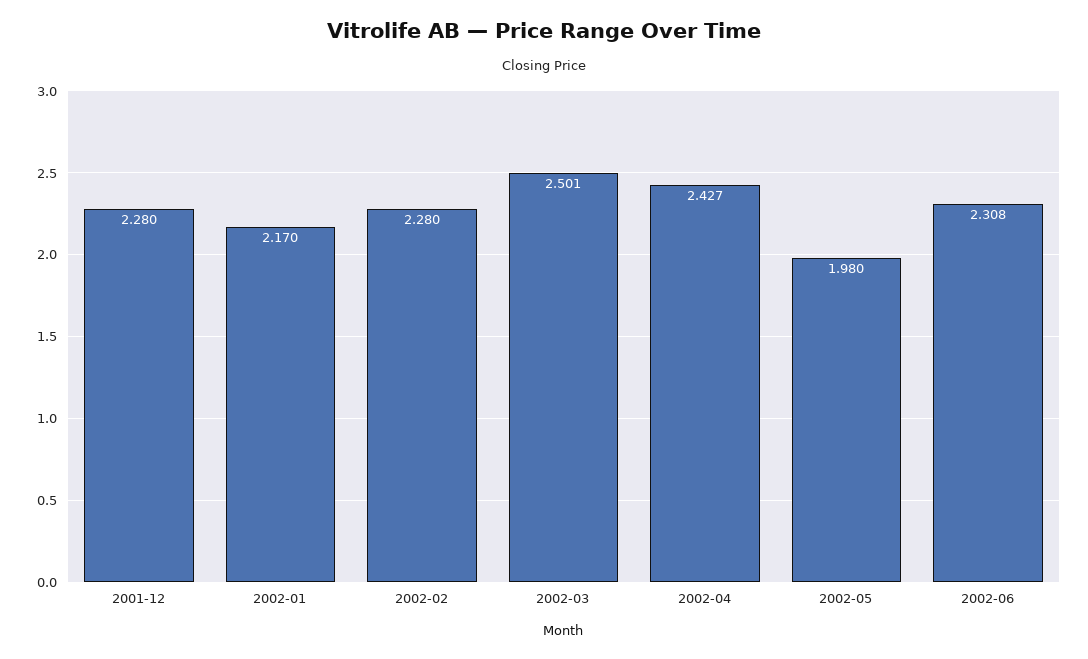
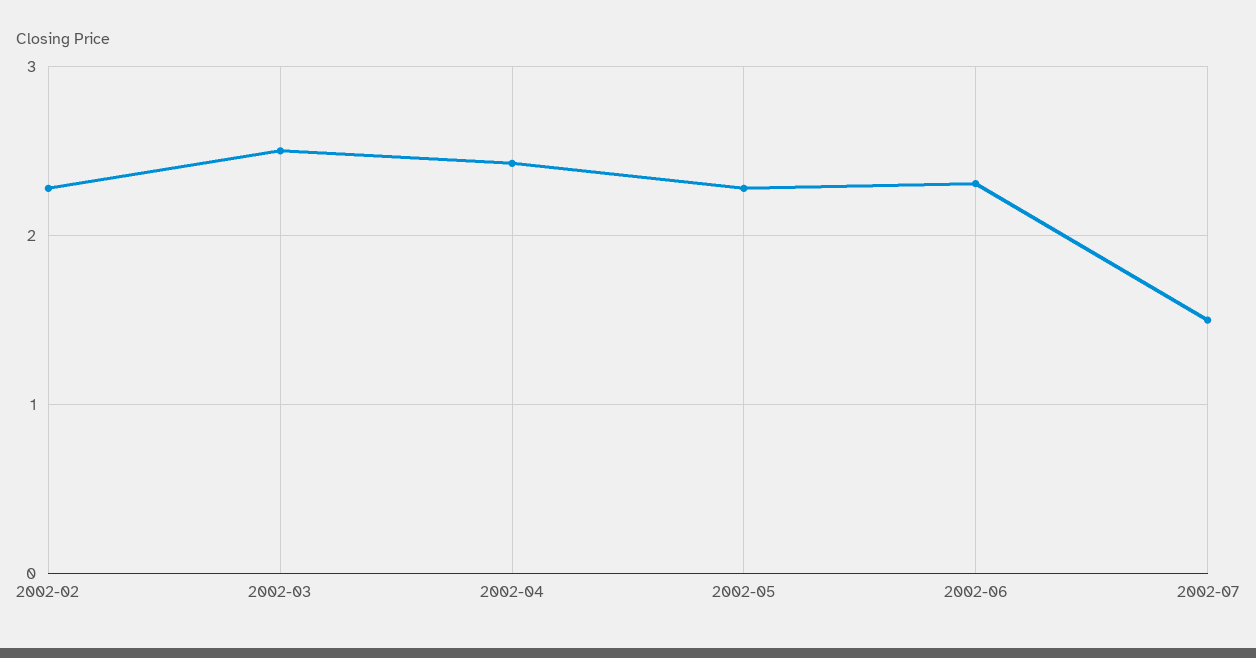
2001-12: 2.28 -> none
2002-01: 2.17 -> none
2002-05: 1.98 -> 2.3
2002-07: none -> 1.5

